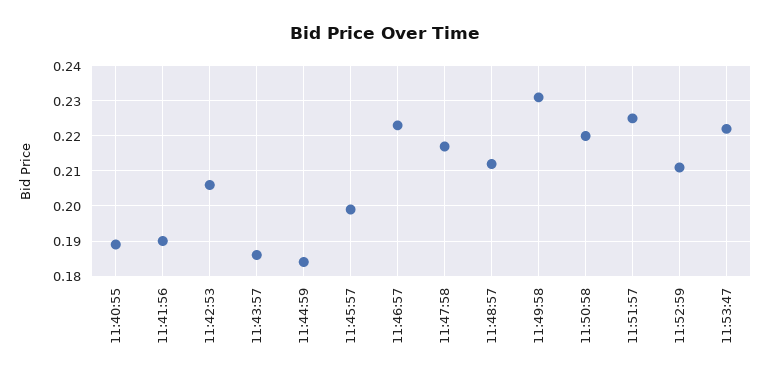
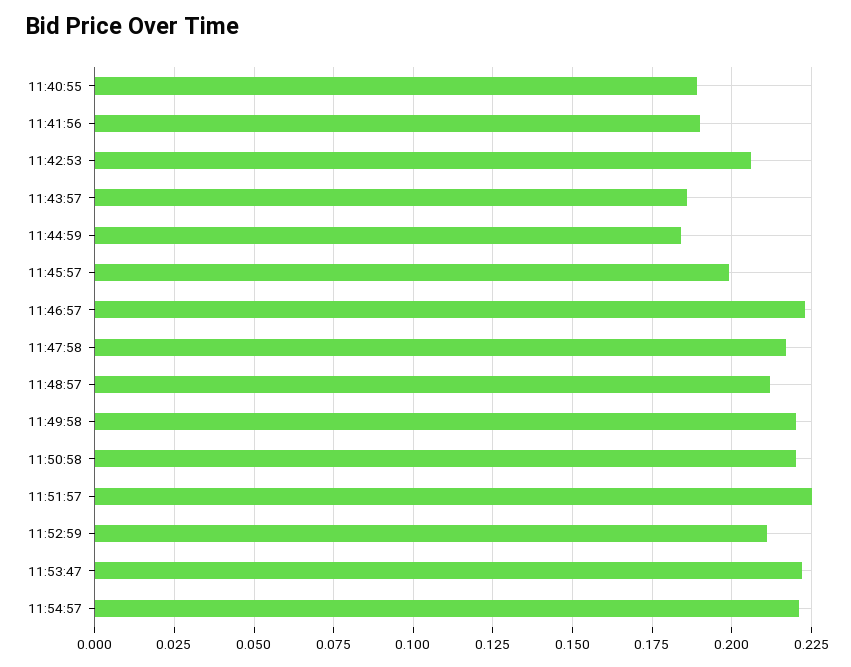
11:49:58: 0.23 -> 0.22
11:54:57: none -> 0.22

